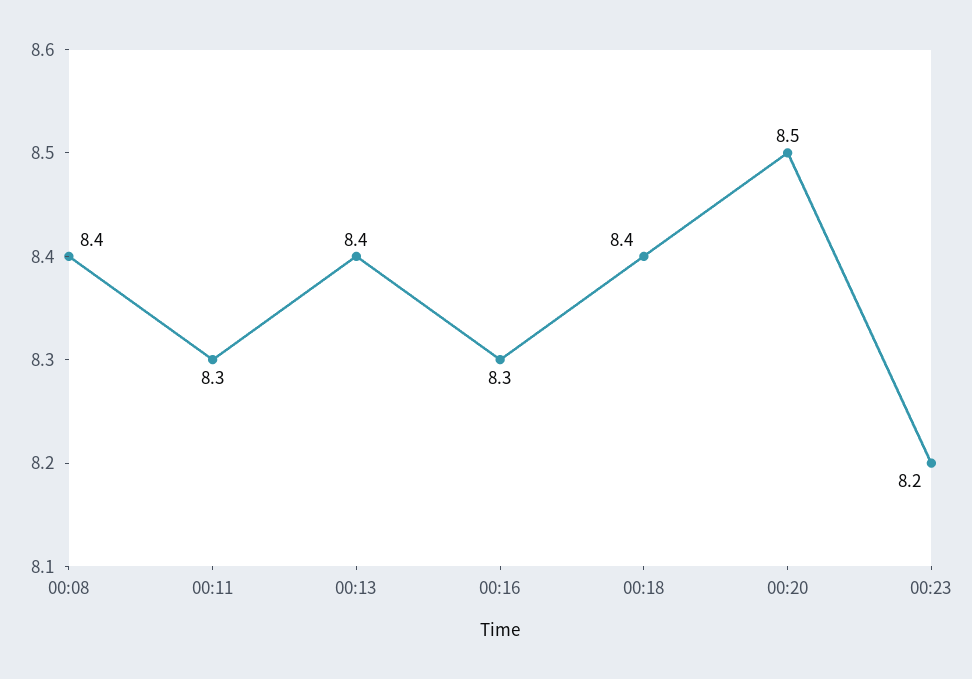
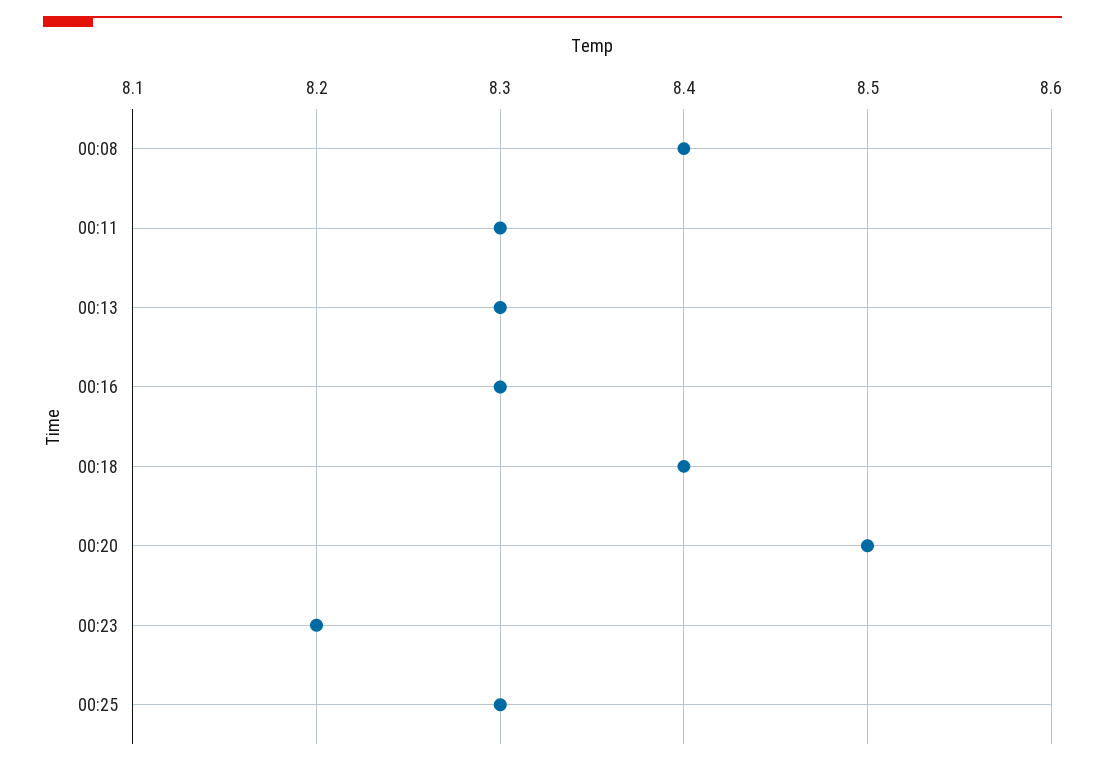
00:13: 8.4 -> 8.3
00:25: none -> 8.3

